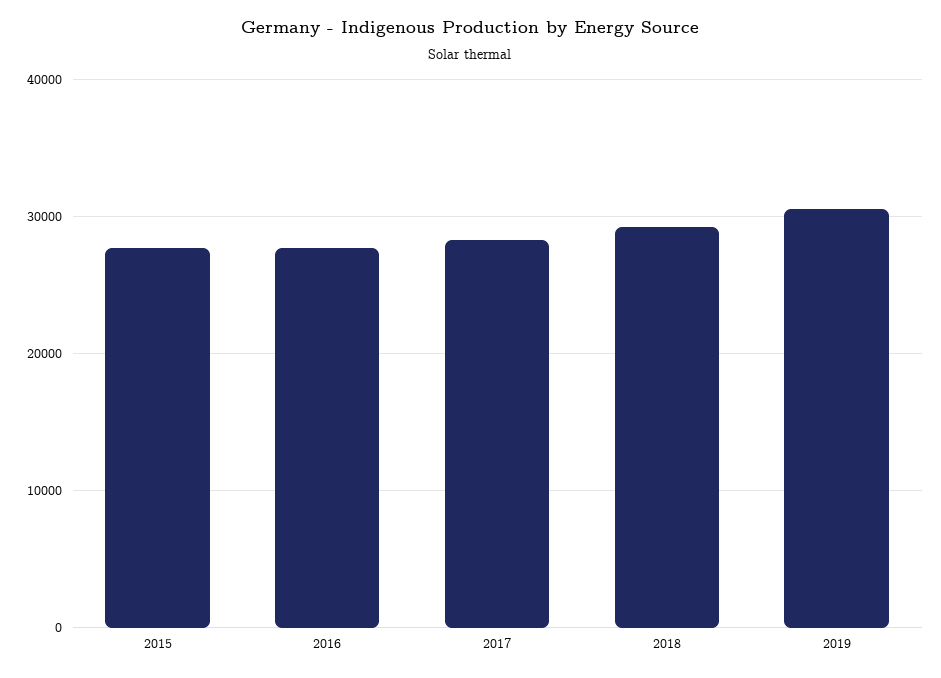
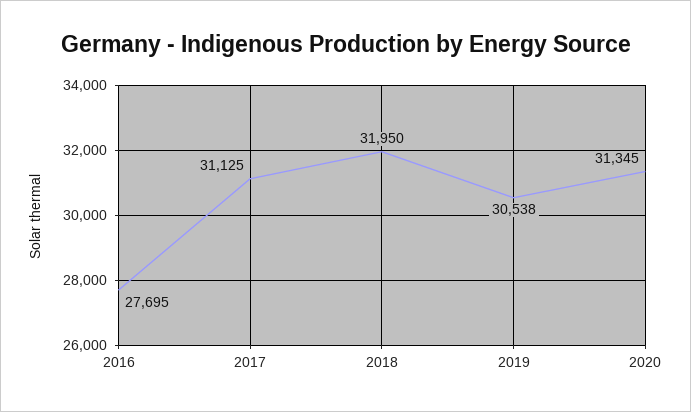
2015: 28000 -> none
2017: 28000 -> 31125
2018: 29000 -> 31950
2020: none -> 31345

